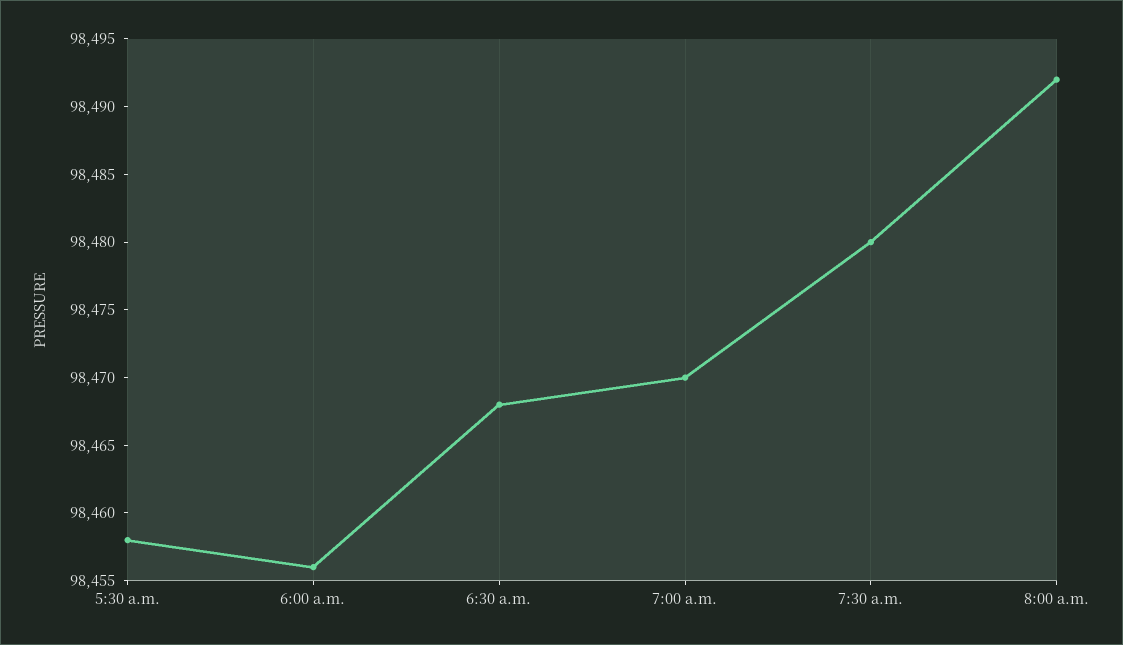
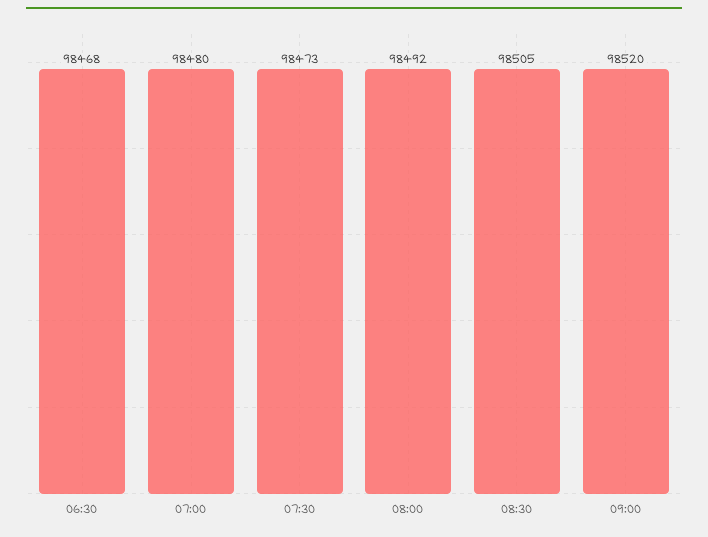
5:30 a.m.: 98458 -> none
6:00 a.m.: 98456 -> none
7:00 a.m.: 98470 -> 98480
7:30 a.m.: 98480 -> 98473
08:30: none -> 98505
09:00: none -> 98520

